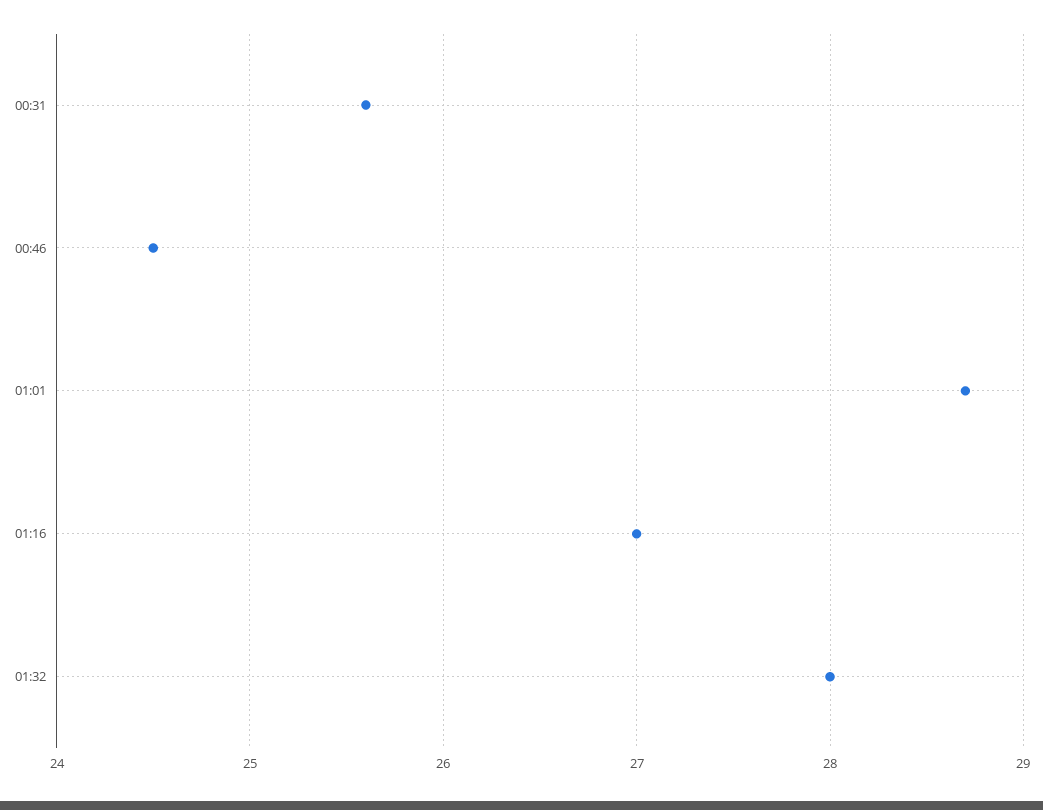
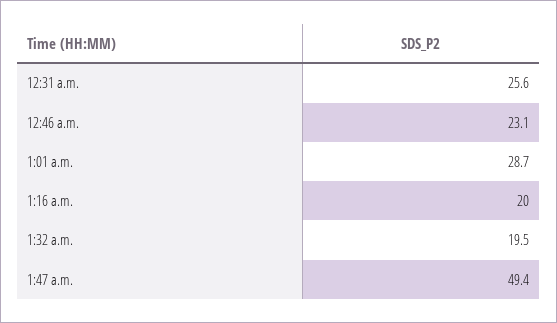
00:46: 24.5 -> 23.1
01:16: 27 -> 20
01:32: 28 -> 19.5
1:47 a.m.: none -> 49.4

